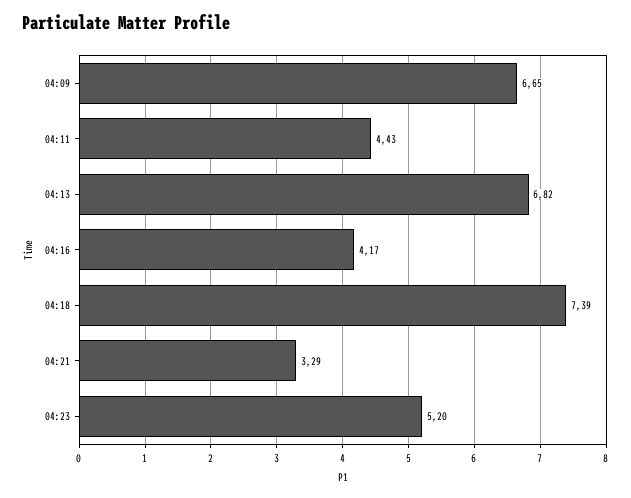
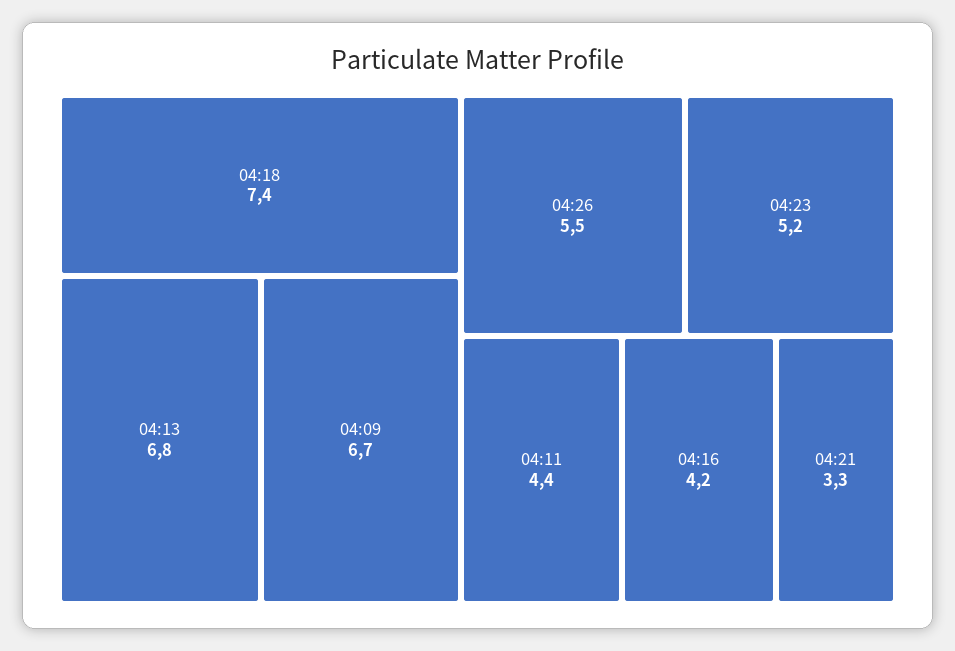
04:26: none -> 5.5

